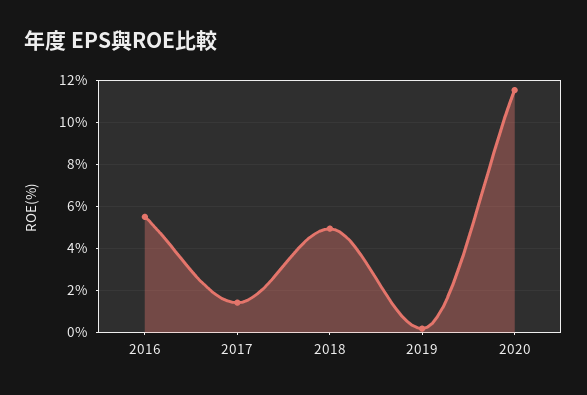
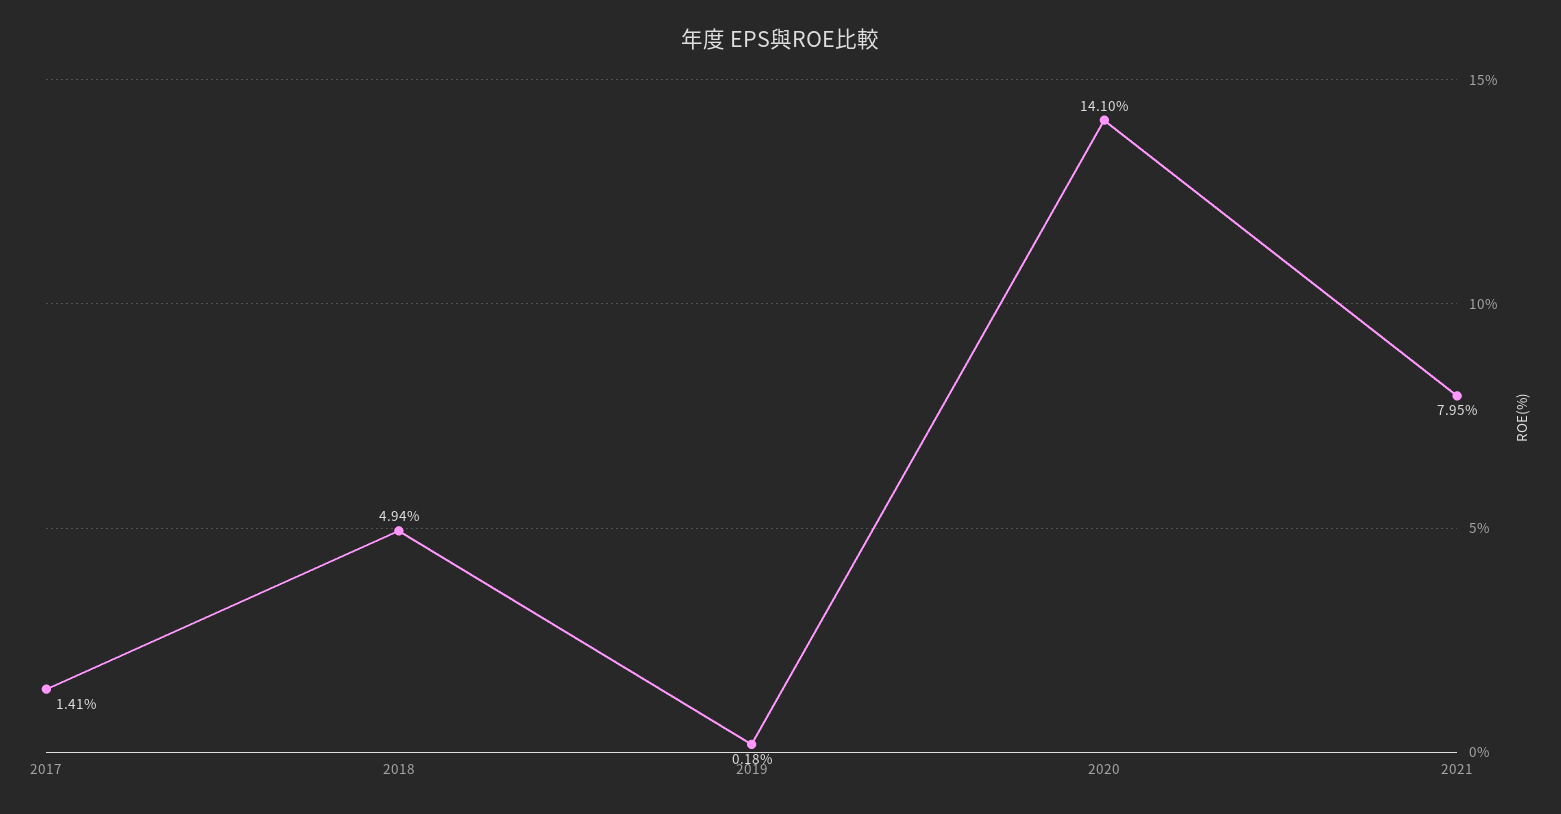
2016: 5.5 -> none
2020: 11.5 -> 14.1
2021: none -> 7.95

